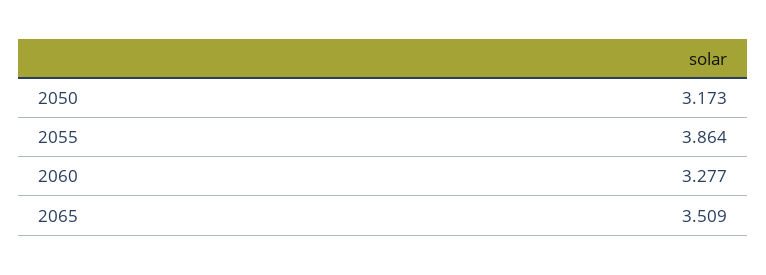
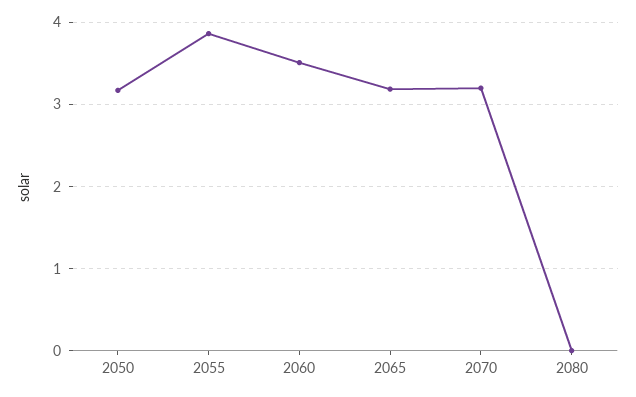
2060: 3.277 -> 3.5
2065: 3.509 -> 3.2
2070: none -> 3.2
2080: none -> 0

